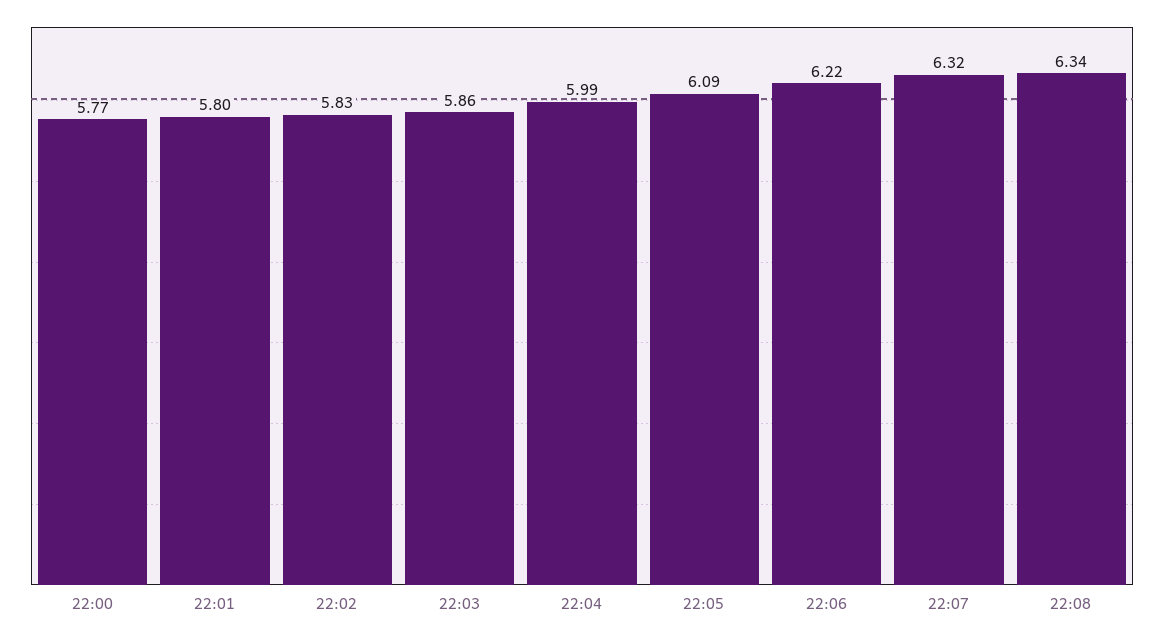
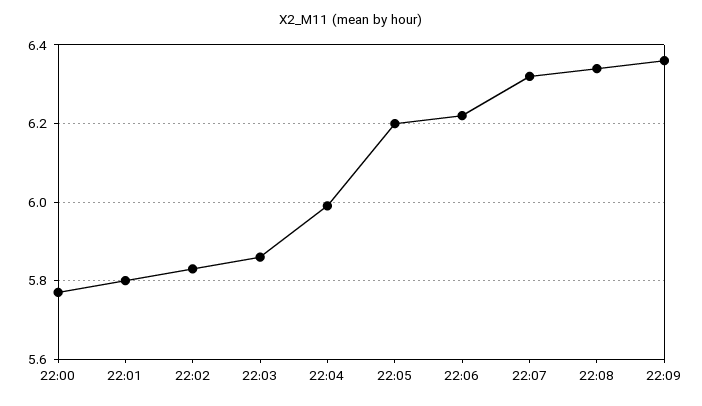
22:05: 6.09 -> 6.2
22:09: none -> 6.35

